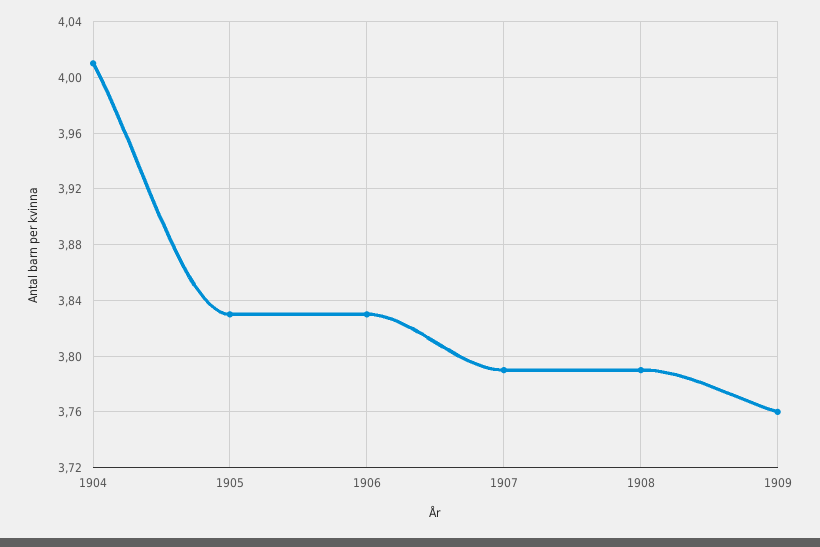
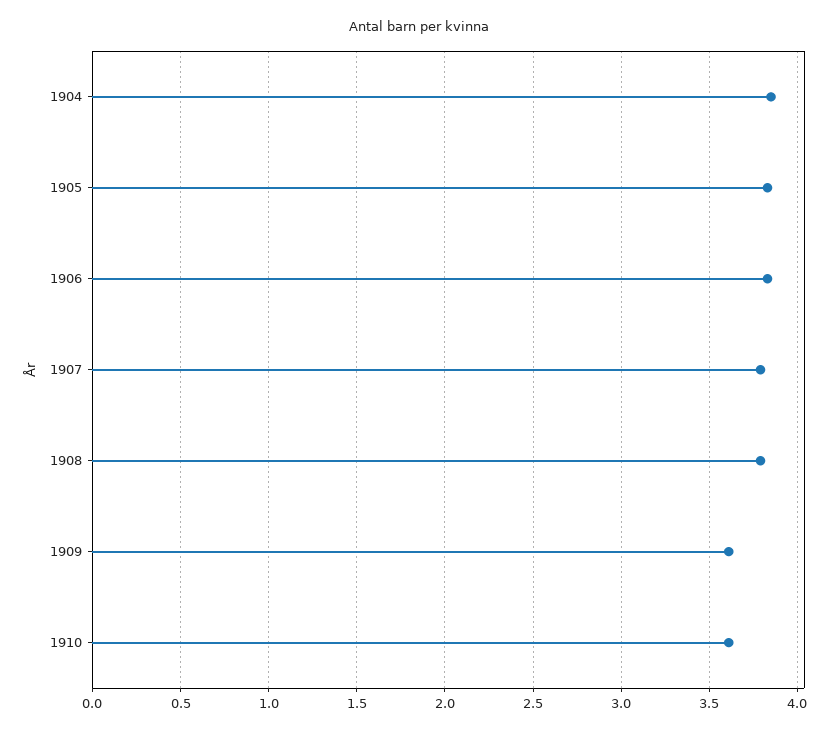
1904: 4.01 -> 3.85
1909: 3.76 -> 3.6
1910: none -> 3.6

